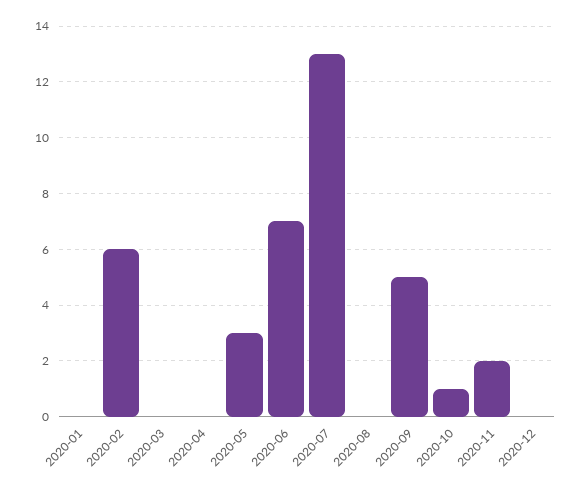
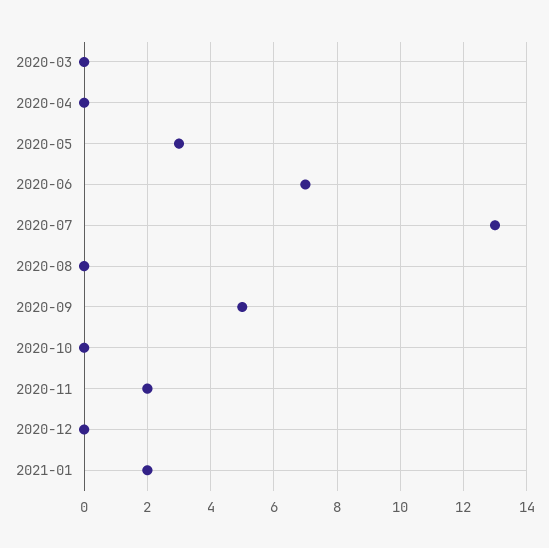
2020-01: 0 -> none
2020-02: 6 -> none
2020-10: 1 -> 0
2021-01: none -> 2

